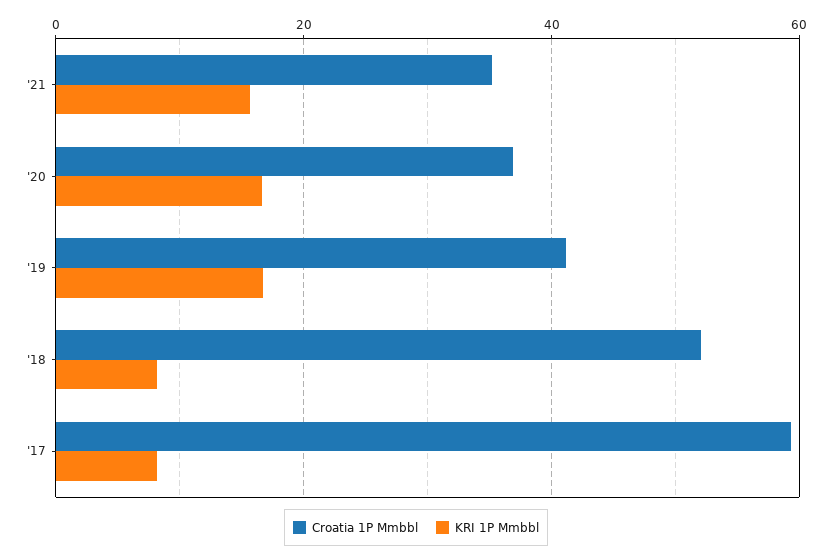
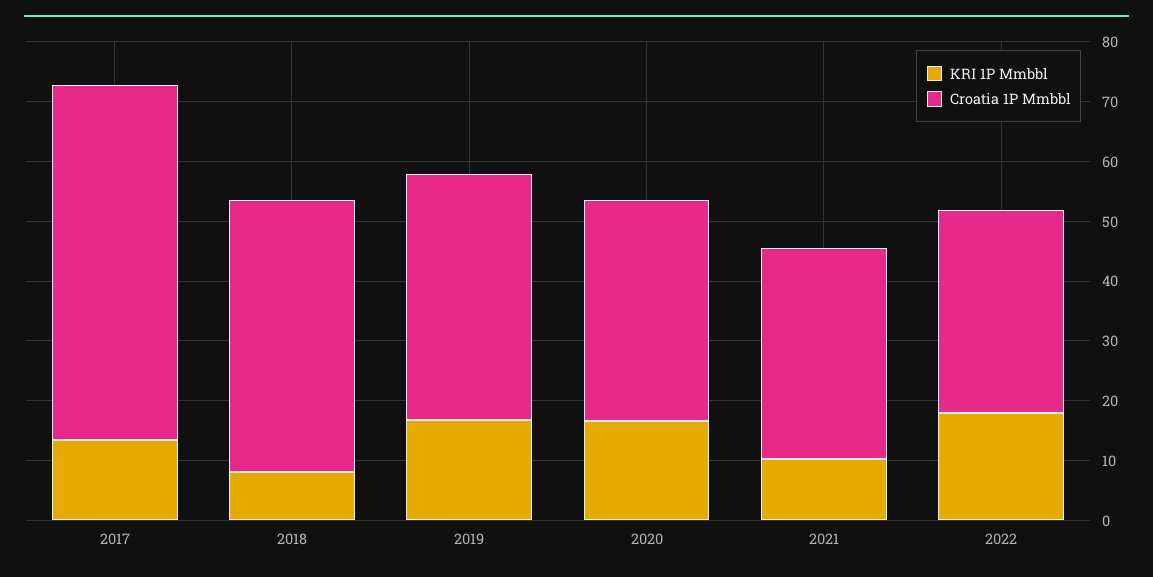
KRI 1P Mmbbl, '21: 16 -> 10
Croatia 1P Mmbbl, '18: 52 -> 46
KRI 1P Mmbbl, '17: 8 -> 14
KRI 1P Mmbbl, 2022: none -> 18
Croatia 1P Mmbbl, 2022: none -> 34

